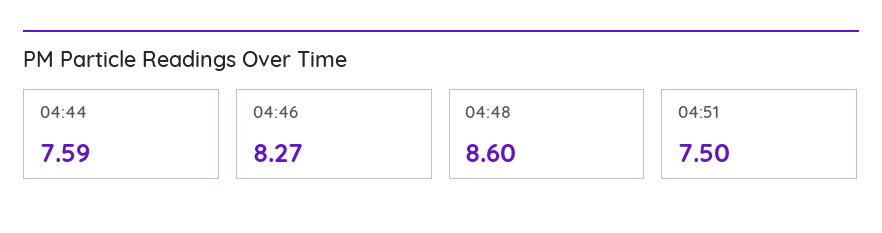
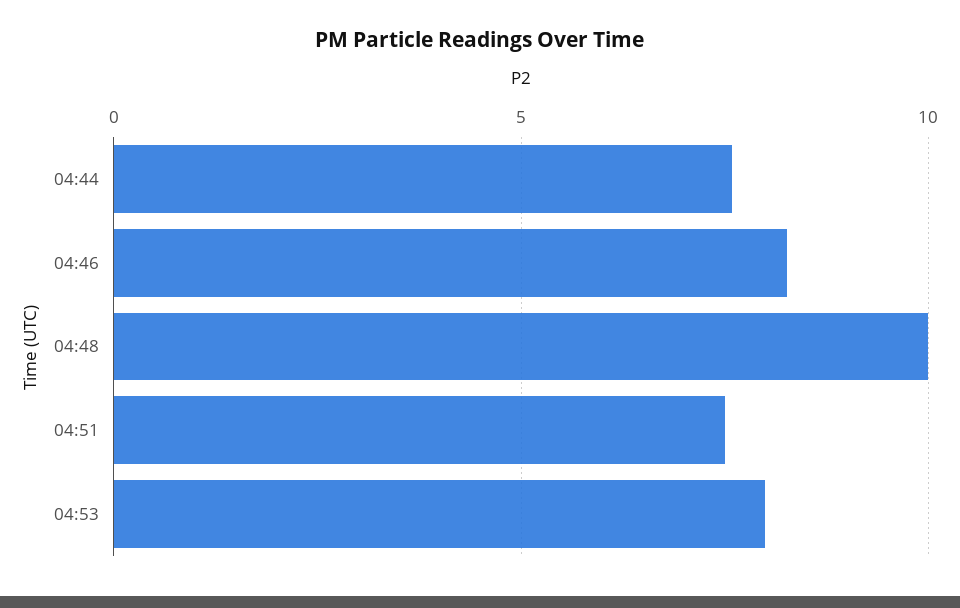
04:48: 8.6 -> 10
04:53: none -> 8

